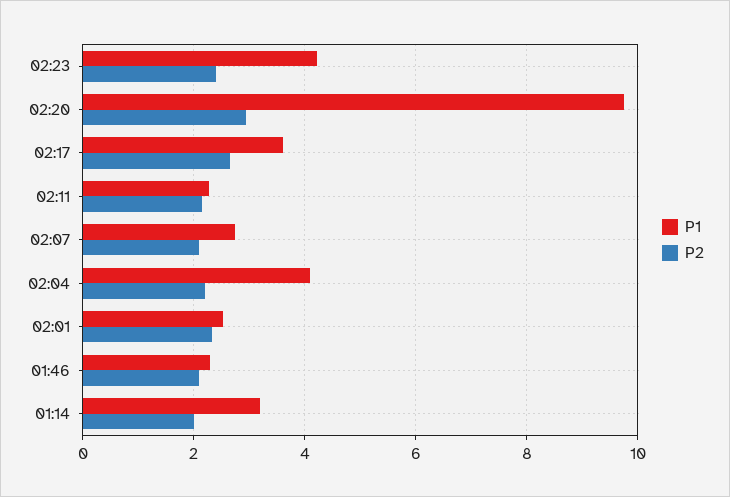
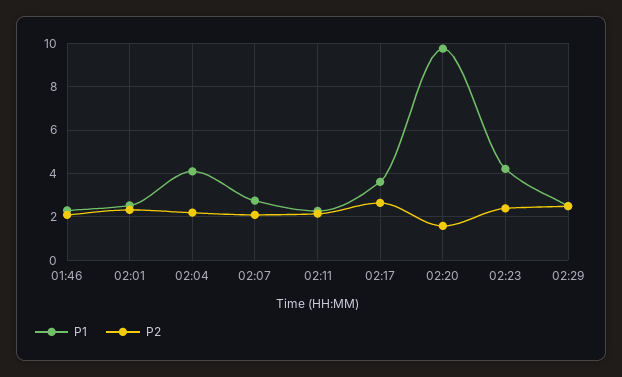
P2, 02:20: 3 -> 1.5
P1, 01:14: 3.2 -> none
P2, 01:14: 2 -> none
P1, 02:29: none -> 2.5
P2, 02:29: none -> 2.5

